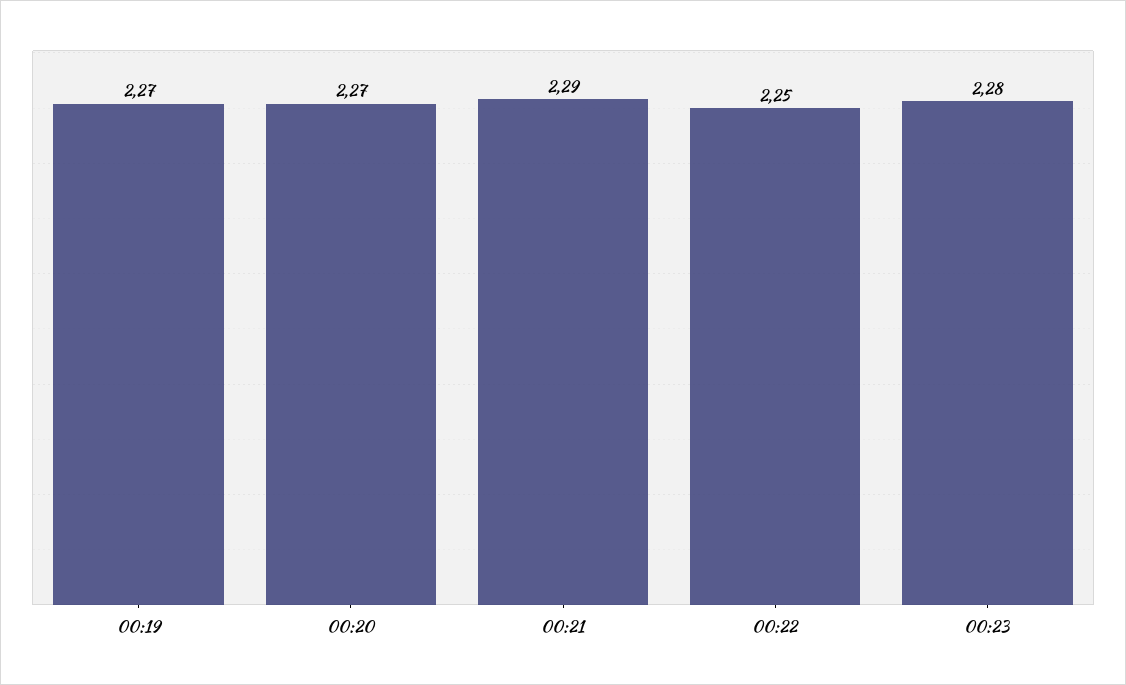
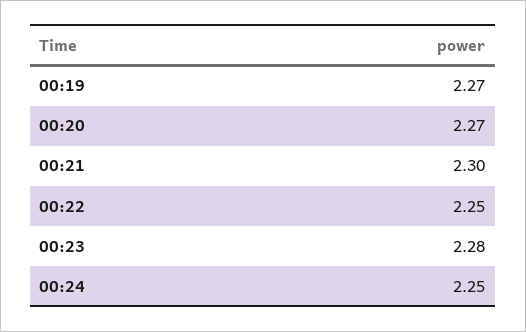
00:21: 2.29 -> 2.3
00:24: none -> 2.25

